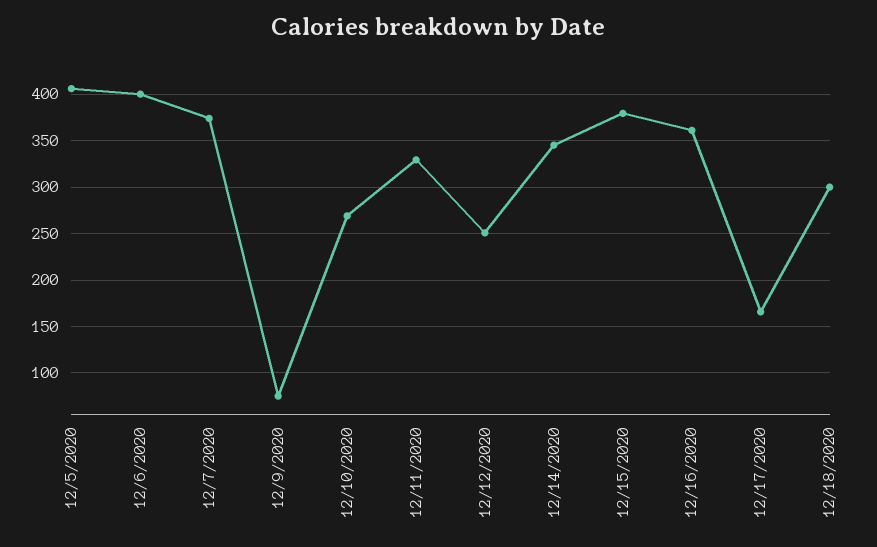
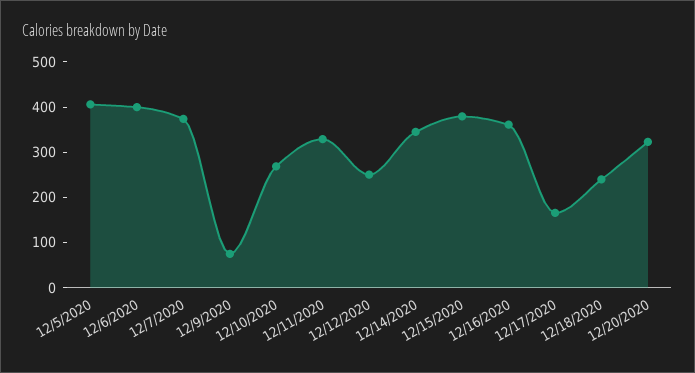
12/18/2020: 300 -> 240
12/20/2020: none -> 320

